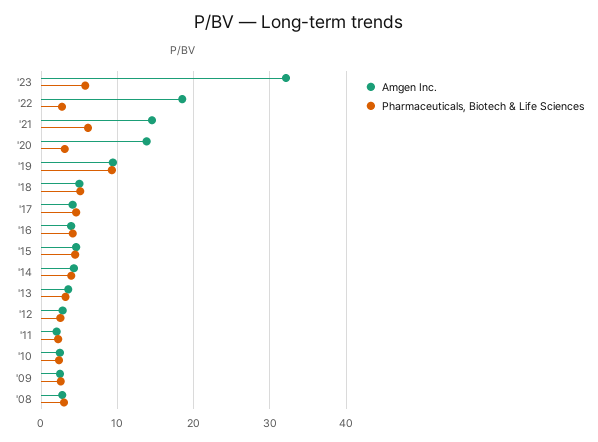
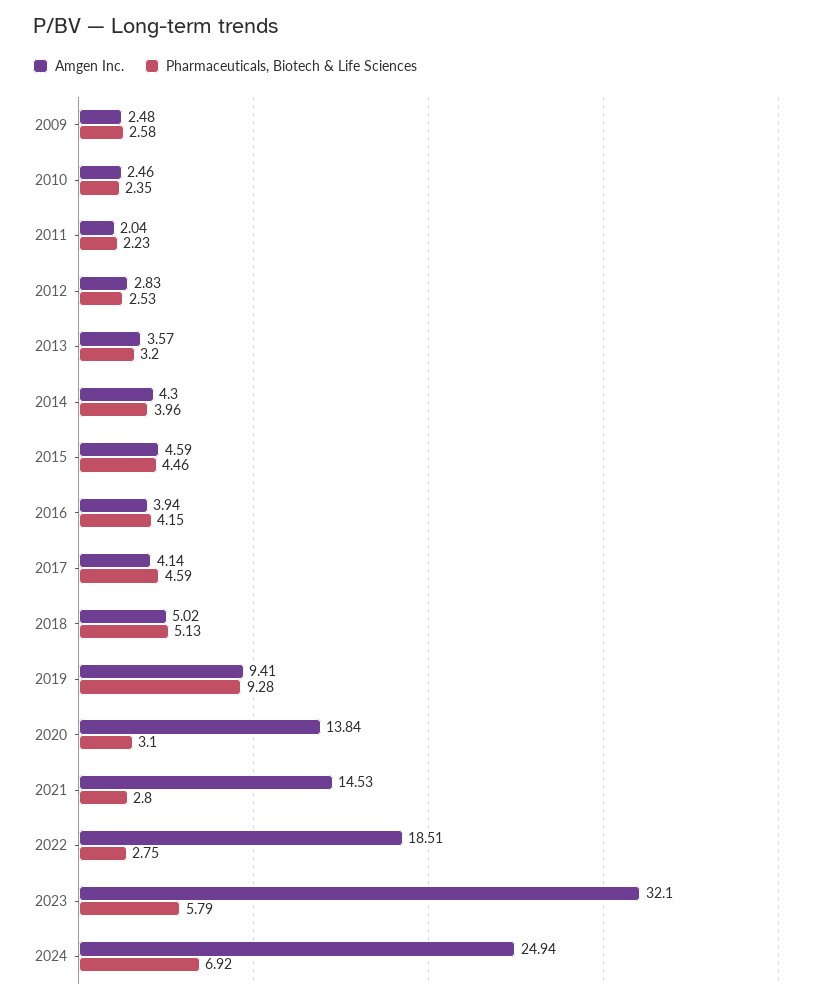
Pharmaceuticals, Biotech & Life Sciences, '21: 6 -> 2.8
Amgen Inc., '08: 3 -> none
Pharmaceuticals, Biotech & Life Sciences, '08: 3 -> none
Amgen Inc., 2024: none -> 24.94
Pharmaceuticals, Biotech & Life Sciences, 2024: none -> 6.92

